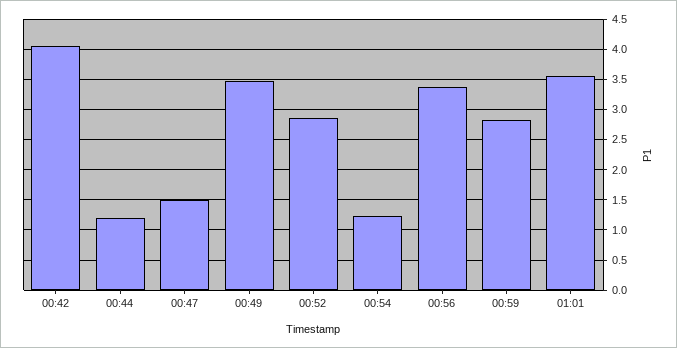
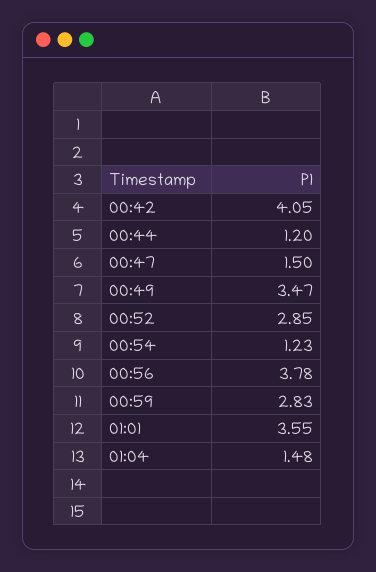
00:56: 3.4 -> 3.78
01:04: none -> 1.48

